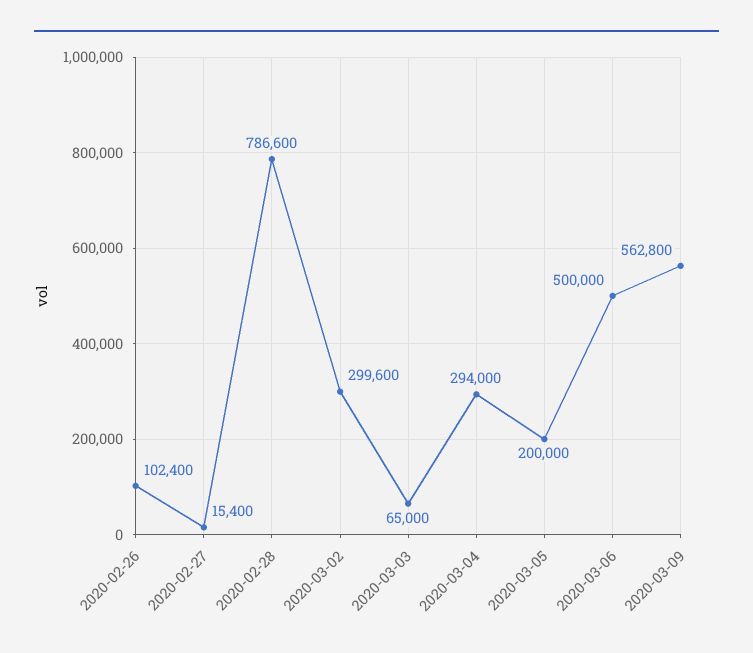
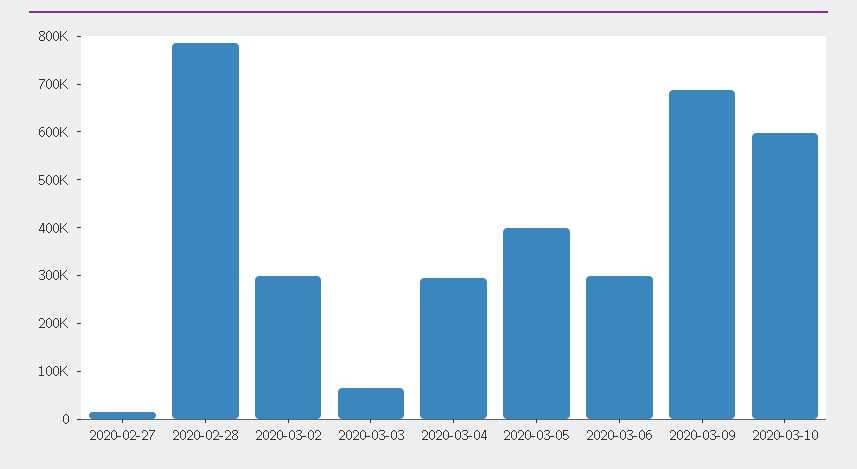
2020-02-26: 102400 -> none
2020-03-05: 200000 -> 400000
2020-03-06: 500000 -> 300000
2020-03-09: 562800 -> 680000
2020-03-10: none -> 600000

